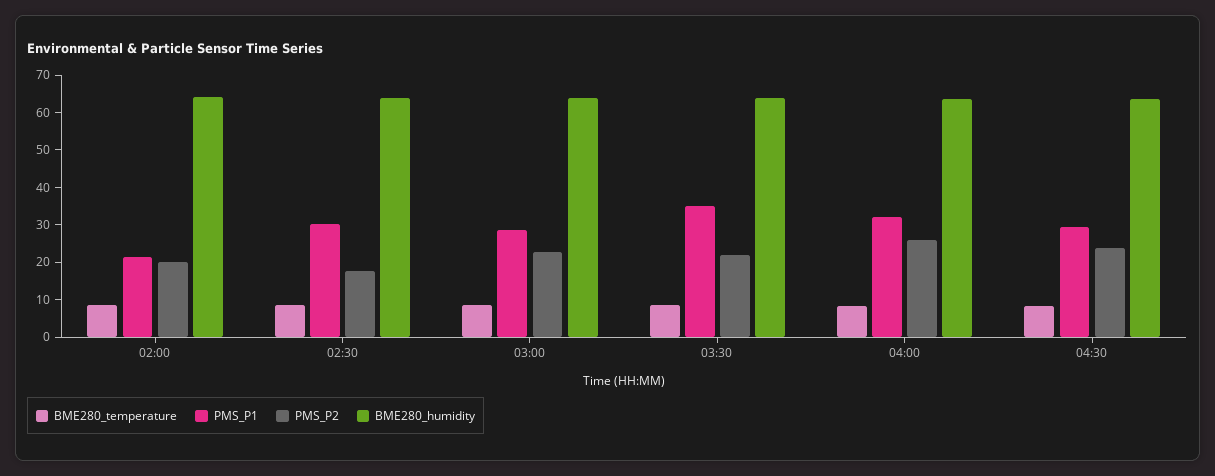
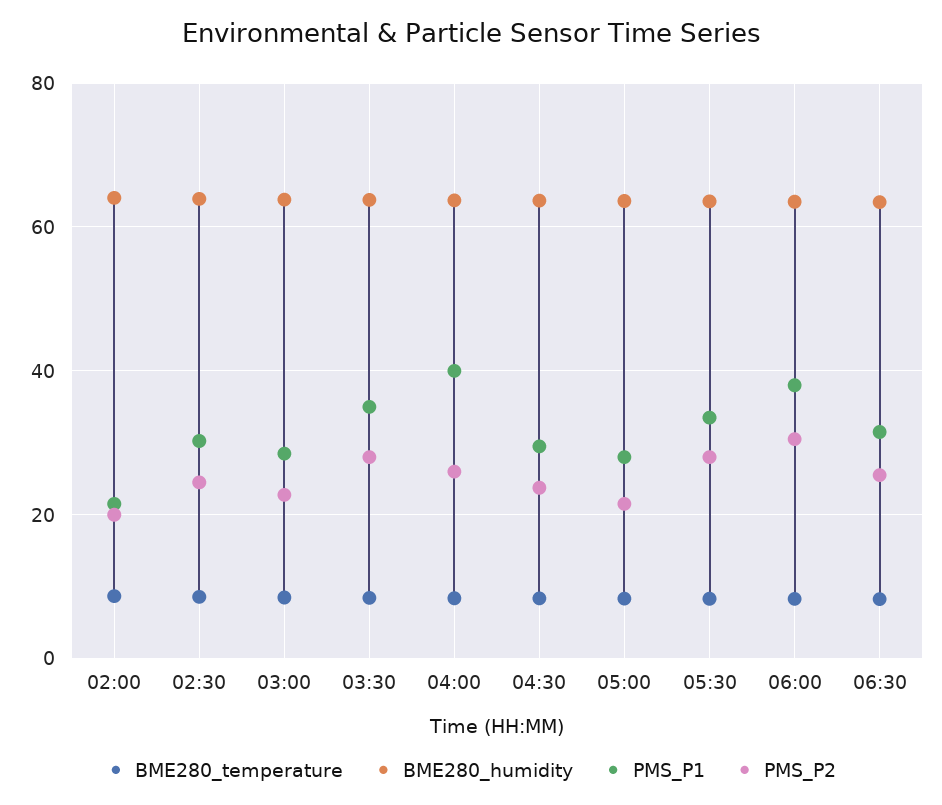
PMS_P2, 02:30: 17.5 -> 24
PMS_P2, 03:30: 22.5 -> 28
PMS_P1, 04:00: 32.5 -> 40
BME280_temperature, 05:00: none -> 8
BME280_humidity, 05:00: none -> 64
PMS_P1, 05:00: none -> 28
PMS_P2, 05:00: none -> 22
BME280_temperature, 05:30: none -> 8
BME280_humidity, 05:30: none -> 64
PMS_P1, 05:30: none -> 34
PMS_P2, 05:30: none -> 28
BME280_temperature, 06:00: none -> 8
BME280_humidity, 06:00: none -> 64
PMS_P1, 06:00: none -> 38
PMS_P2, 06:00: none -> 30
BME280_temperature, 06:30: none -> 8
BME280_humidity, 06:30: none -> 64
PMS_P1, 06:30: none -> 32
PMS_P2, 06:30: none -> 26

